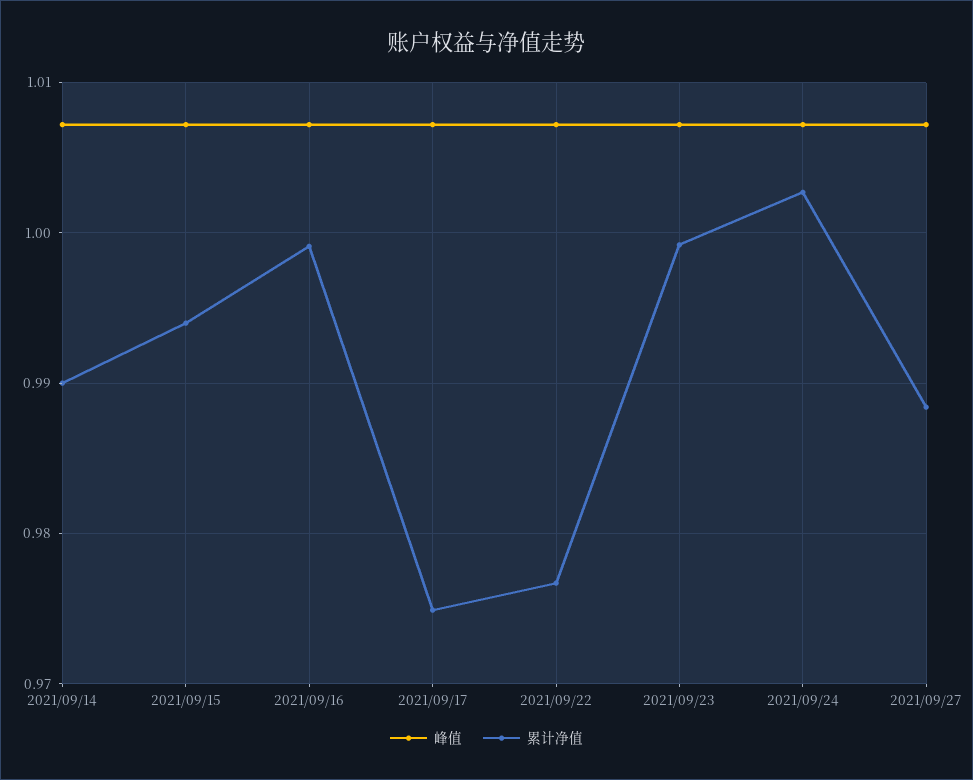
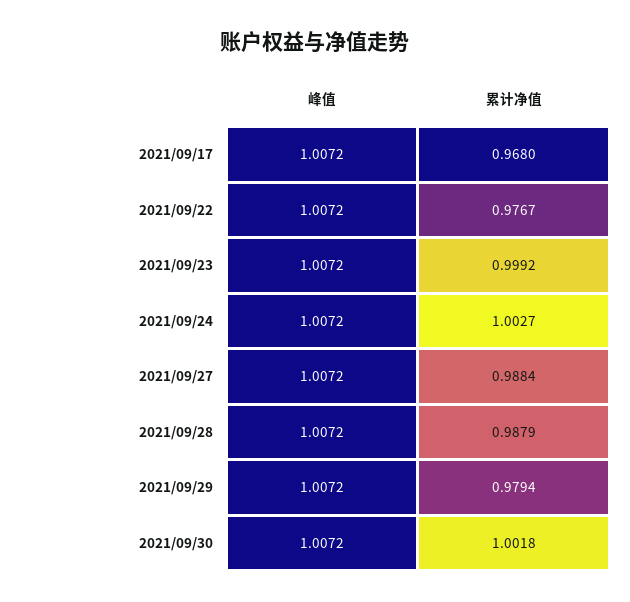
峰值, 2021/09/14: 1.007 -> none
累计净值, 2021/09/14: 0.99 -> none
峰值, 2021/09/15: 1.007 -> none
累计净值, 2021/09/15: 0.994 -> none
峰值, 2021/09/16: 1.007 -> none
累计净值, 2021/09/16: 0.999 -> none
累计净值, 2021/09/17: 0.975 -> 0.968
峰值, 2021/09/28: none -> 1.0072
累计净值, 2021/09/28: none -> 0.9879
峰值, 2021/09/29: none -> 1.0072
累计净值, 2021/09/29: none -> 0.9794
峰值, 2021/09/30: none -> 1.0072
累计净值, 2021/09/30: none -> 1.0018

